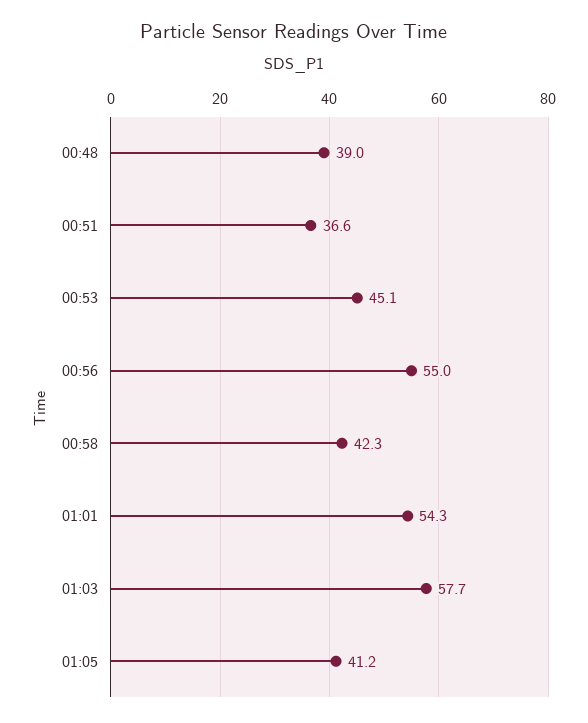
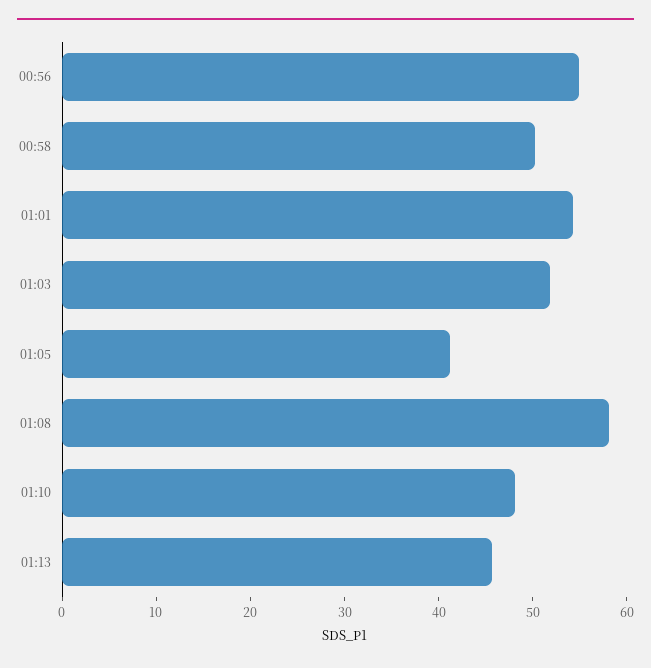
00:48: 39 -> none
00:51: 36.6 -> none
00:53: 45.1 -> none
00:58: 42.3 -> 50
01:03: 57.7 -> 52
01:08: none -> 58
01:10: none -> 48
01:13: none -> 46

